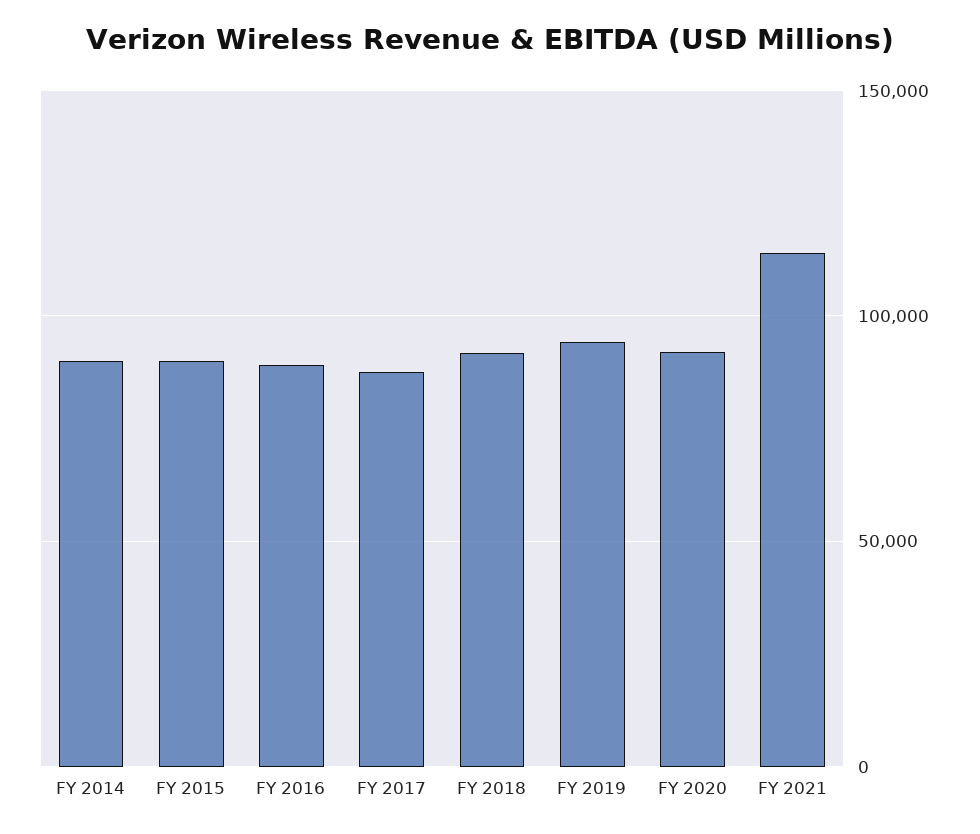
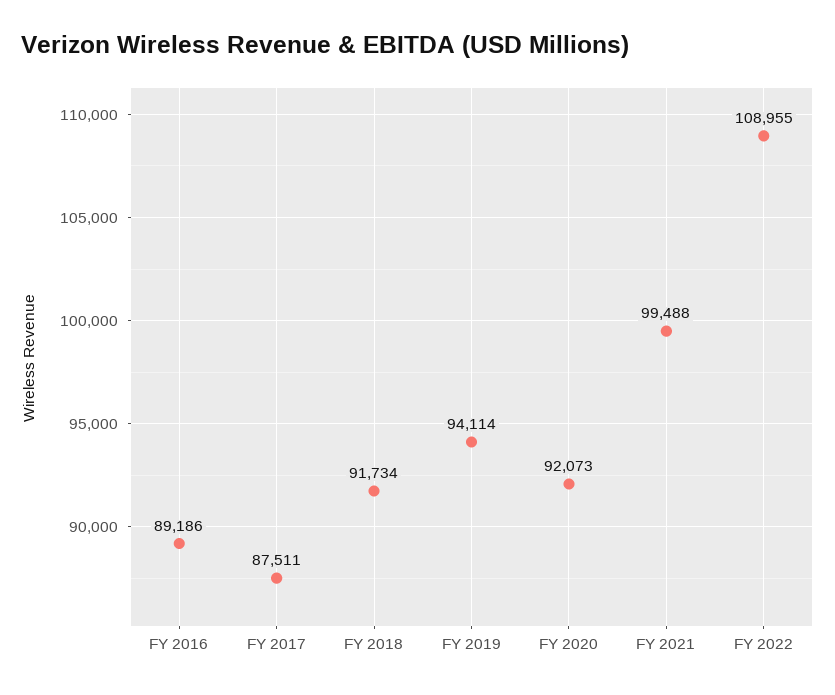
FY 2014: 90000 -> none
FY 2015: 90000 -> none
FY 2021: 115000 -> 99488
FY 2022: none -> 108955

